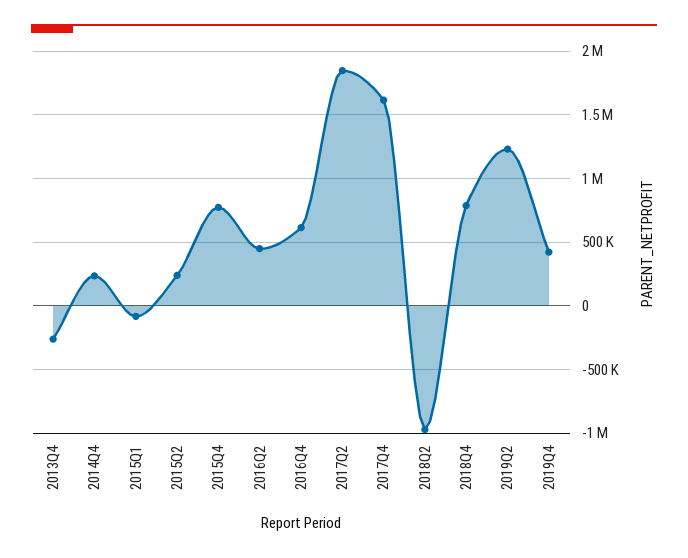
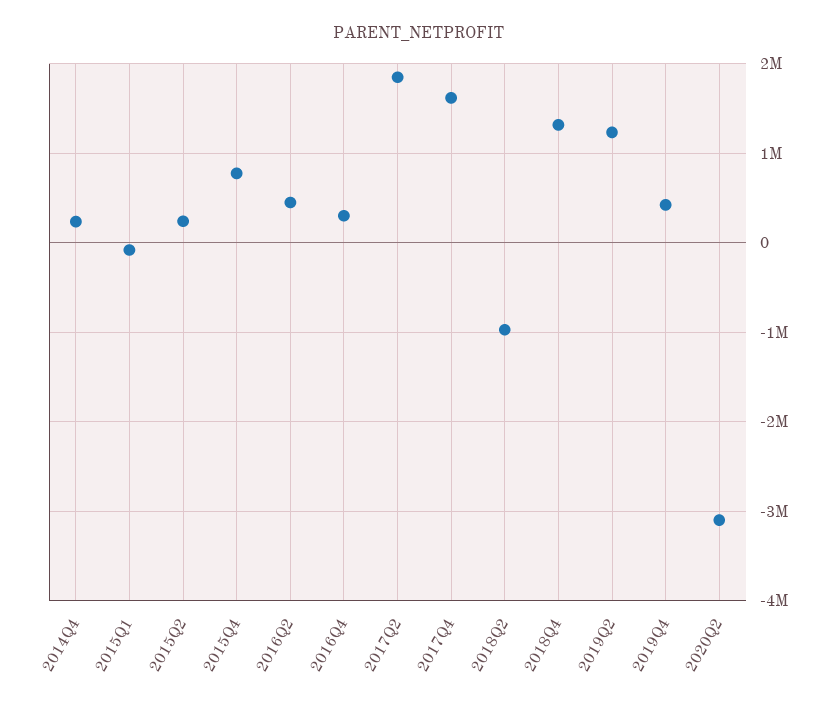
2013Q4: -250000 -> none
2016Q4: 600000 -> 300000
2018Q4: 800000 -> 1300000
2020Q2: none -> -3100000

